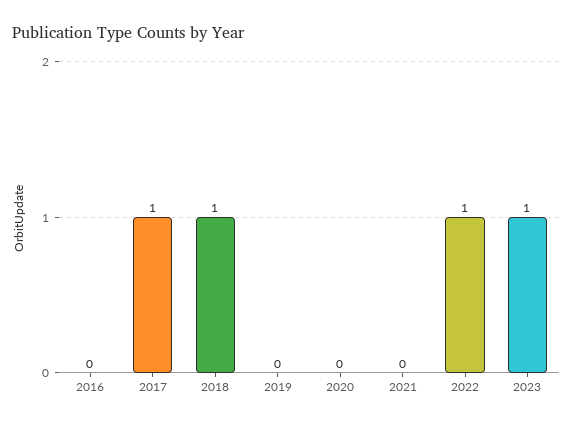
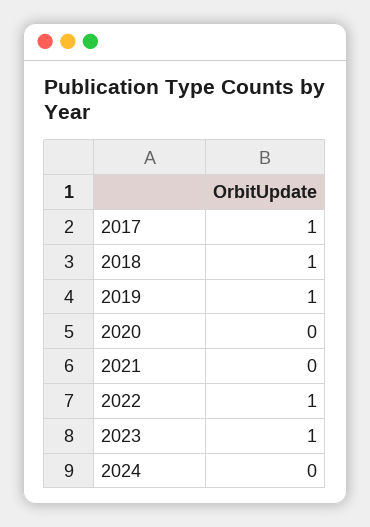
2016: 0 -> none
2019: 0 -> 1
2024: none -> 0

